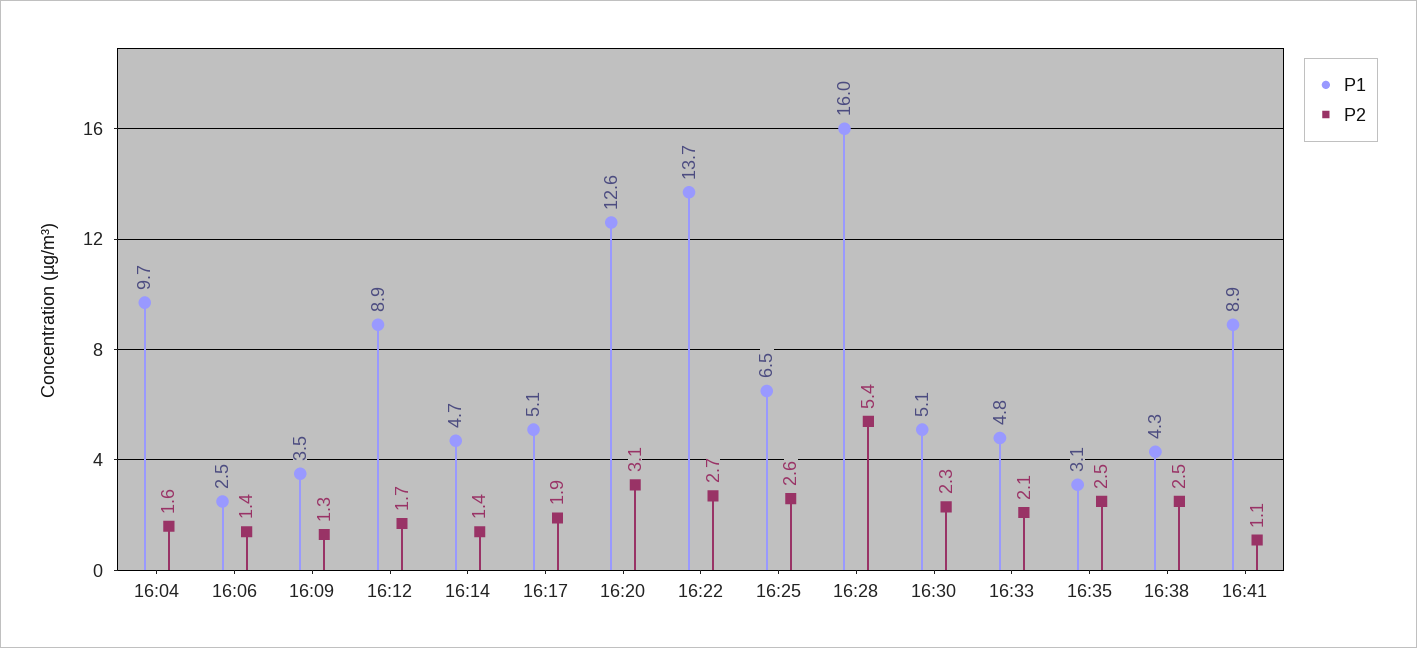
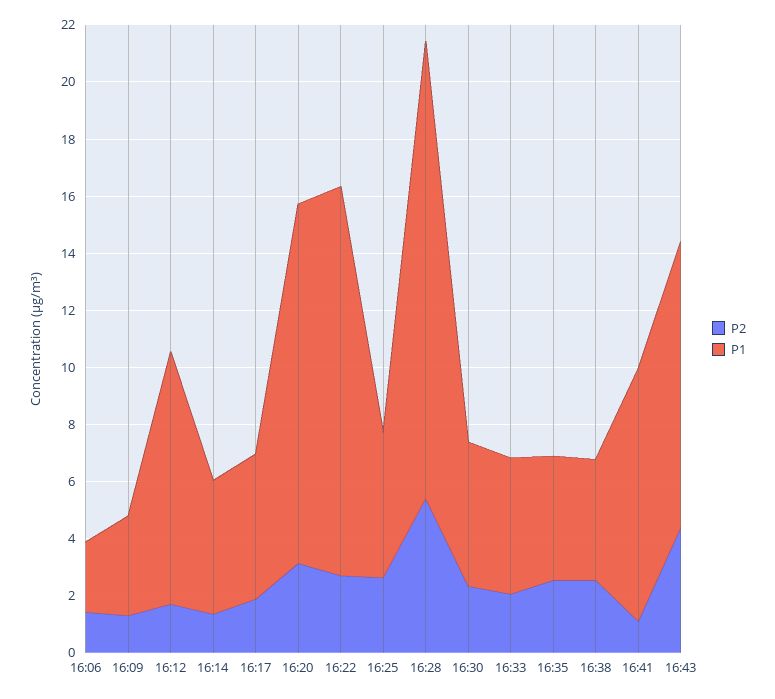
P1, 16:04: 9.7 -> none
P2, 16:04: 1.6 -> none
P1, 16:25: 6.5 -> 5
P1, 16:35: 3.1 -> 4.5
P2, 16:43: none -> 4.5
P1, 16:43: none -> 10

